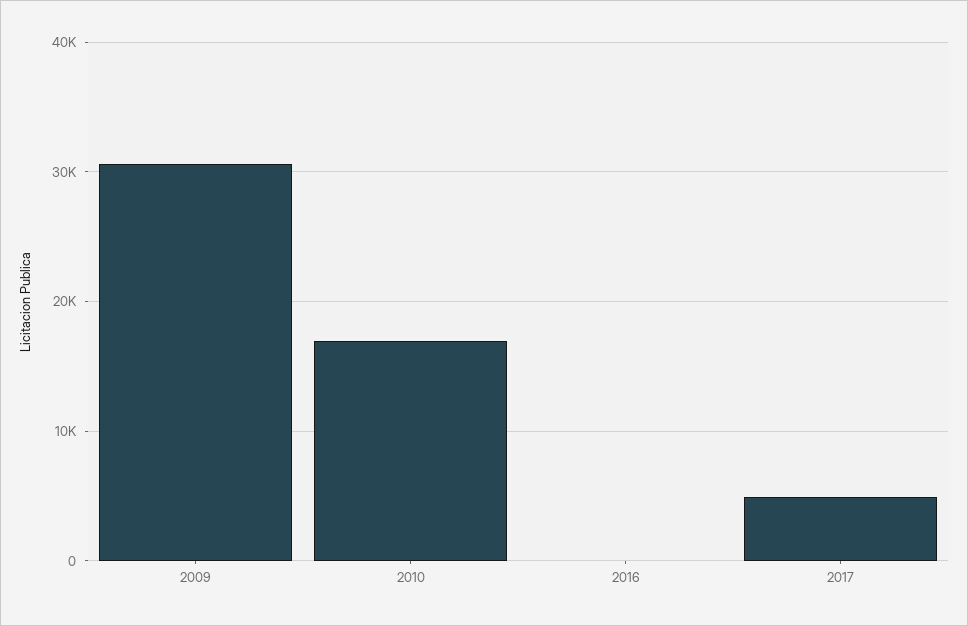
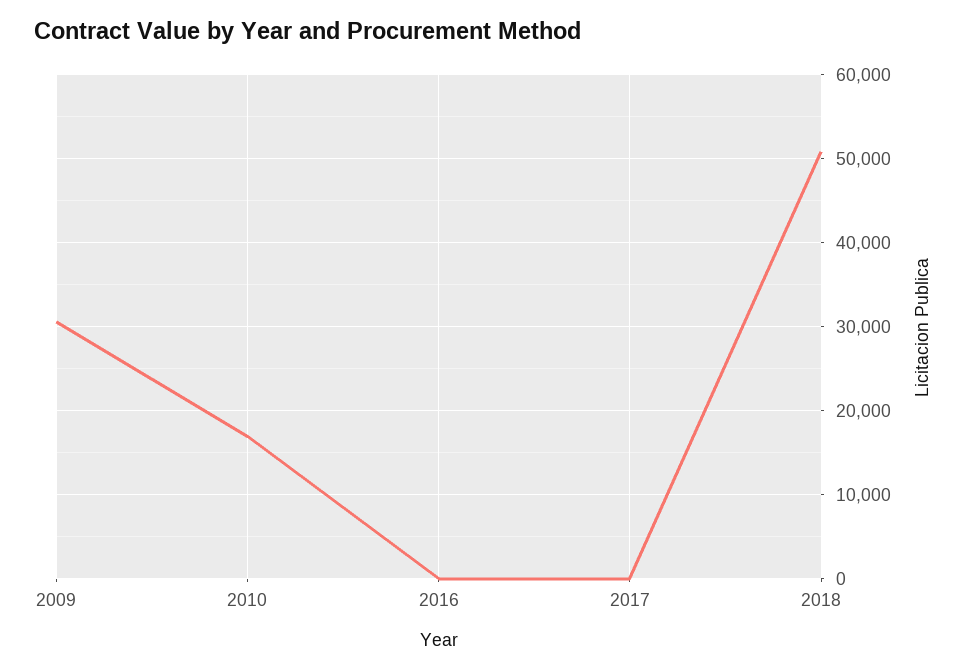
2017: 5000 -> 0
2018: none -> 51000

